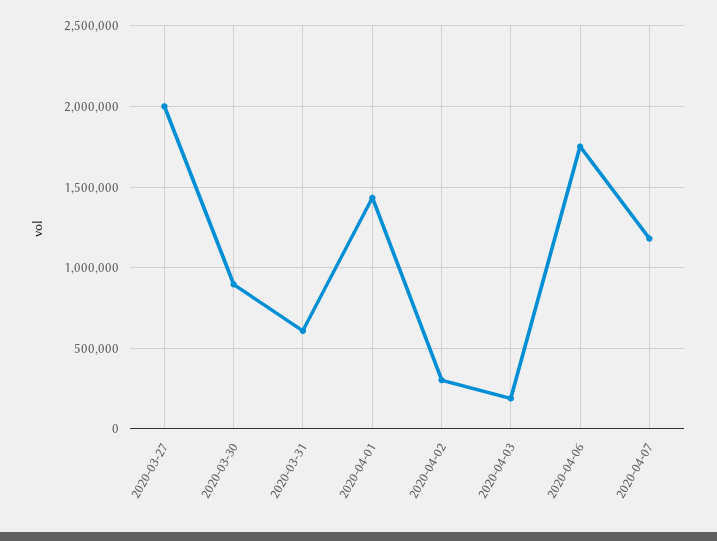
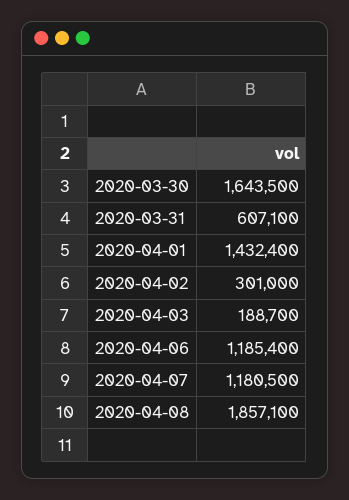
2020-03-27: 2000000 -> none
2020-03-30: 900000 -> 1643500
2020-04-06: 1750000 -> 1185400
2020-04-08: none -> 1857100

